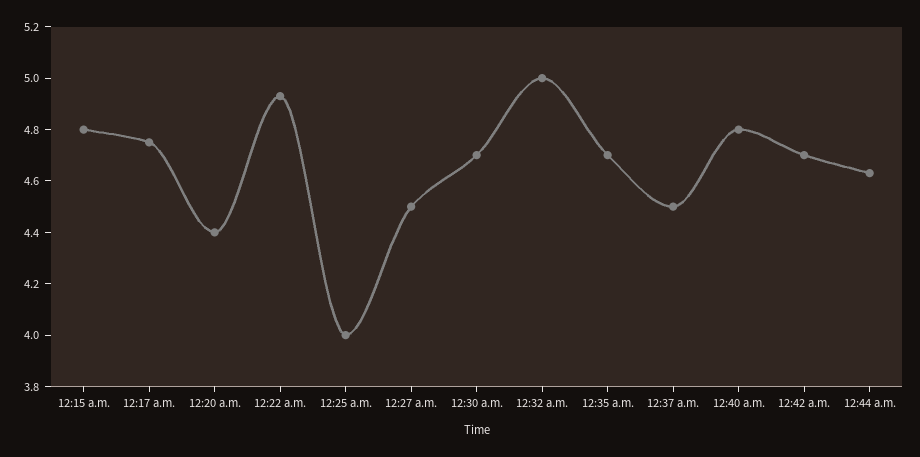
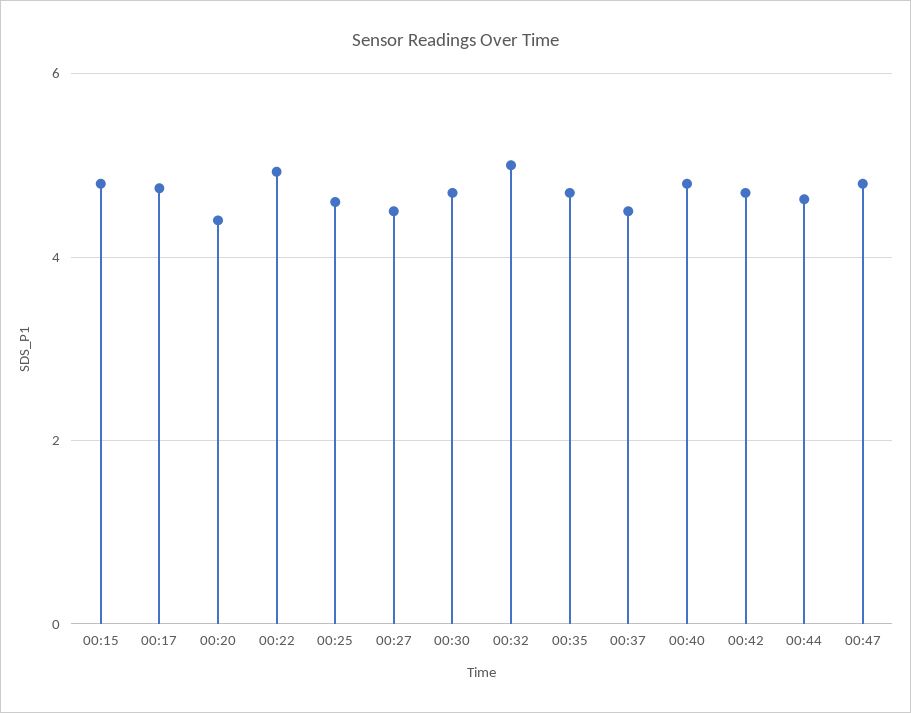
12:25 a.m.: 4 -> 4.6
00:47: none -> 4.8

